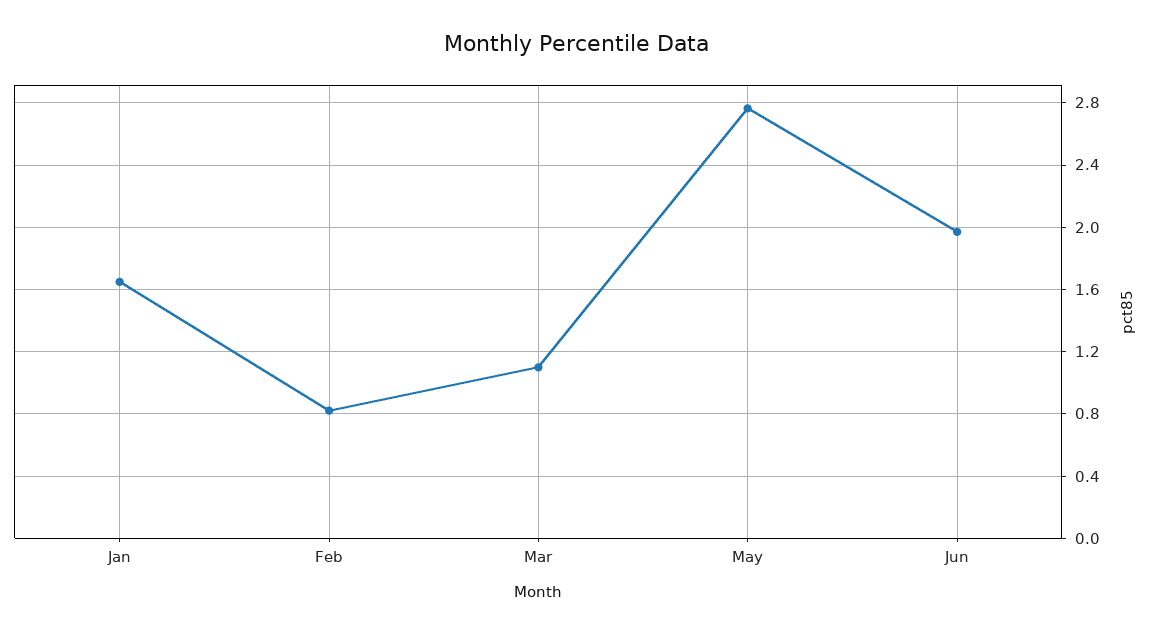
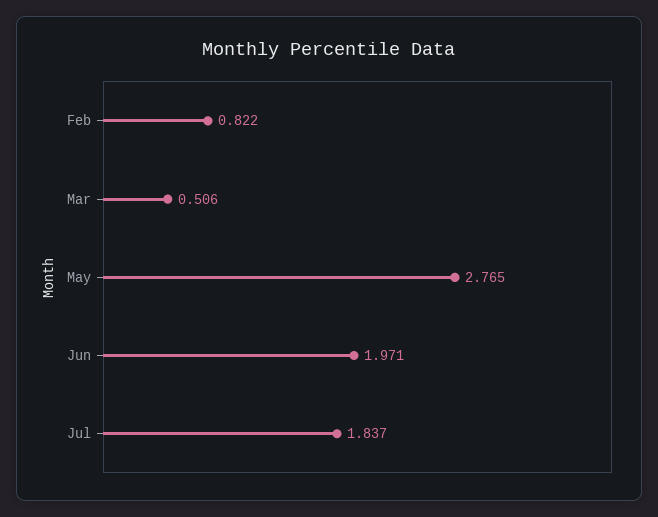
Jan: 1.65 -> none
Mar: 1.1 -> 0.506
Jul: none -> 1.837

